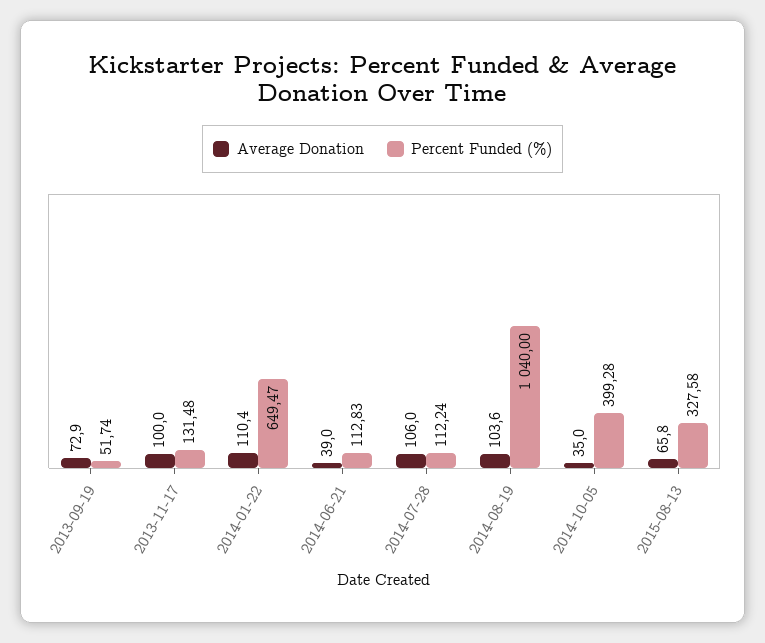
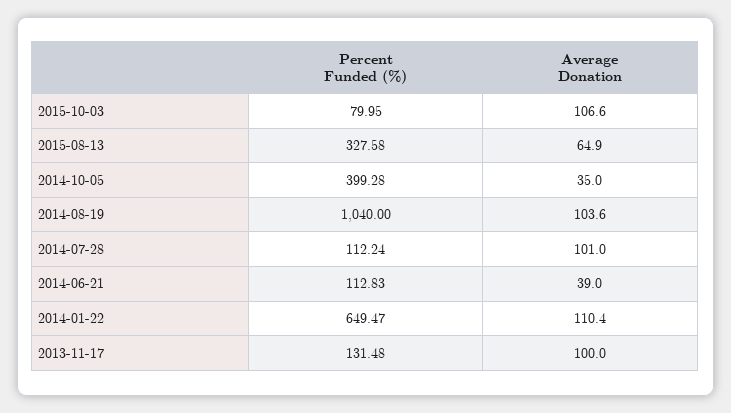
Average Donation, 2013-09-19: 72.9 -> none
Percent Funded (%), 2013-09-19: 51.74 -> none
Average Donation, 2014-07-28: 106 -> 101
Average Donation, 2015-08-13: 65.8 -> 64.9
Percent Funded (%), 2015-10-03: none -> 79.95
Average Donation, 2015-10-03: none -> 106.6

